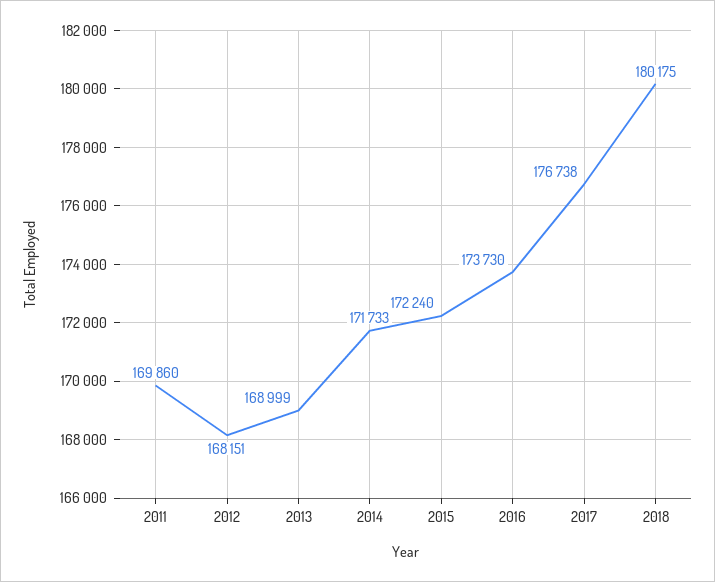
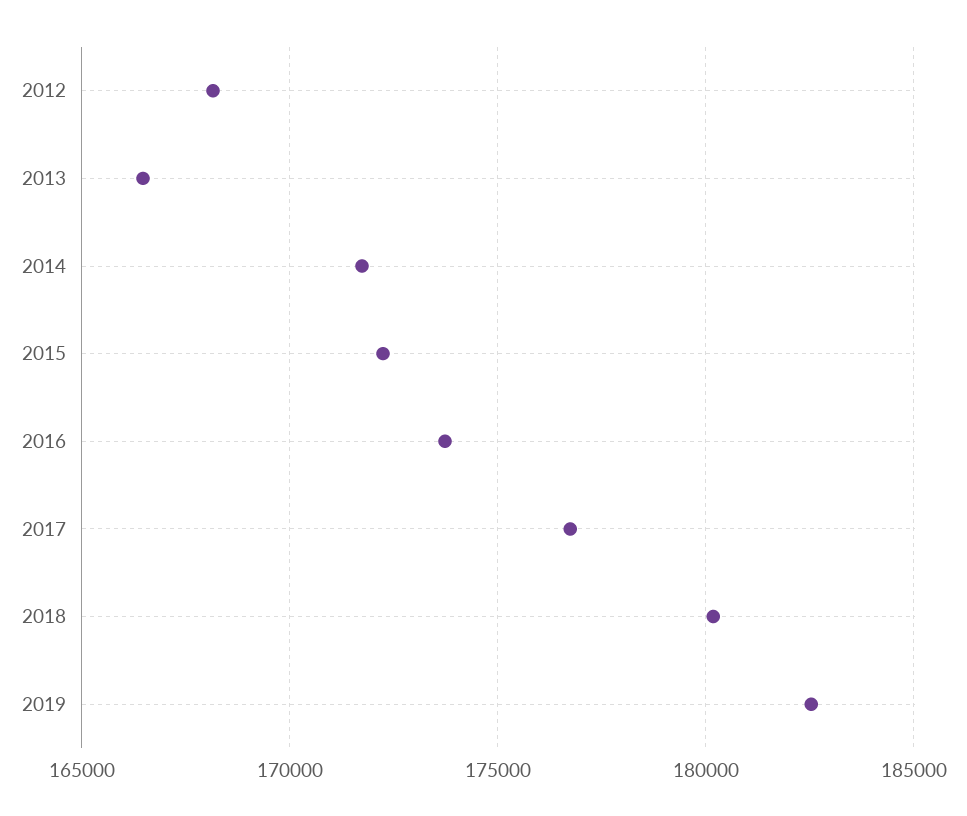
2011: 169860 -> none
2013: 168999 -> 166500
2019: none -> 182500

